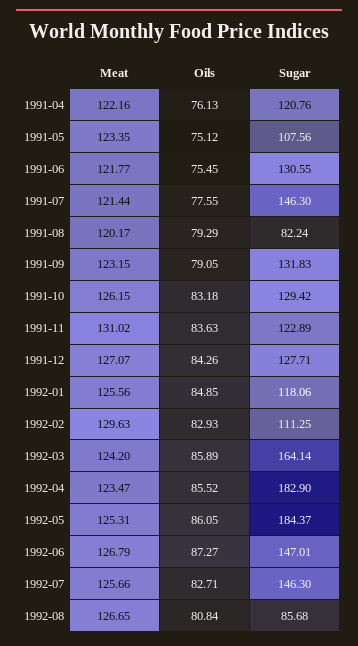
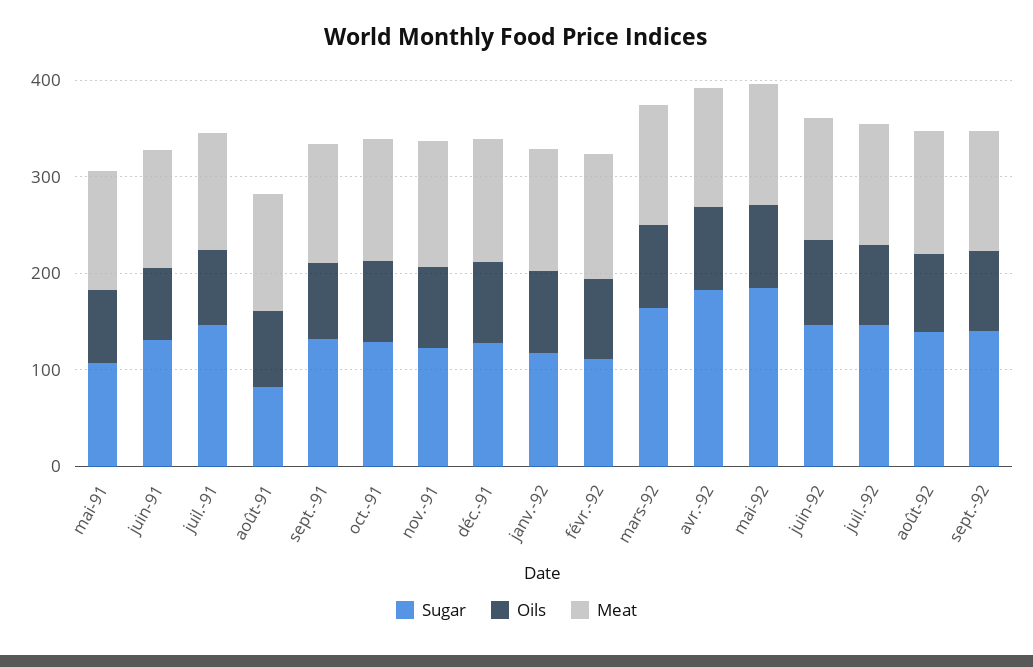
Meat, 1991-04: 122.16 -> none
Oils, 1991-04: 76.13 -> none
Sugar, 1991-04: 120.76 -> none
Sugar, 1992-08: 85.68 -> 140
Sugar, sept.-92: none -> 140
Oils, sept.-92: none -> 80
Meat, sept.-92: none -> 120

